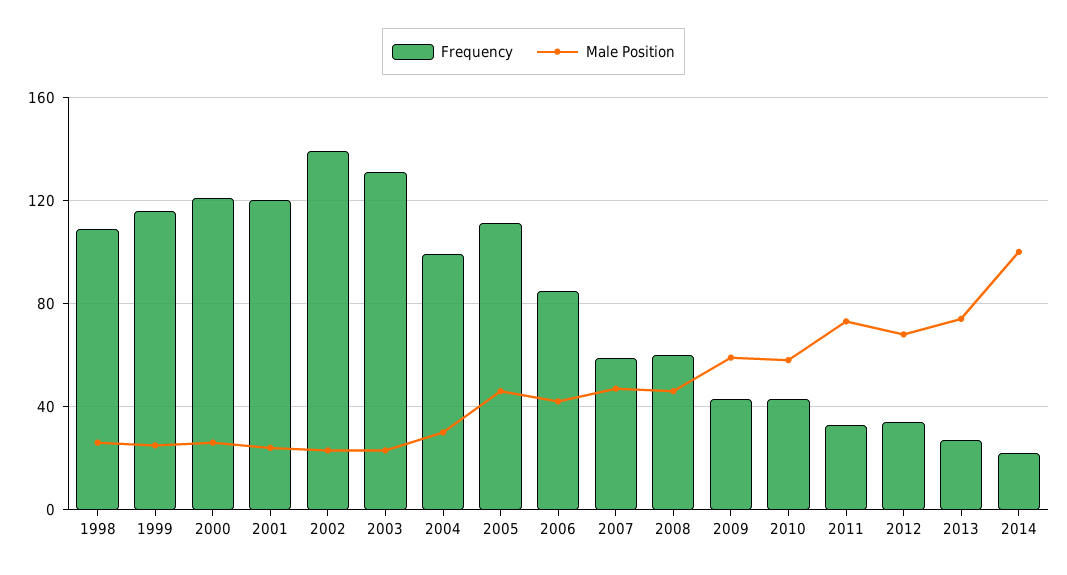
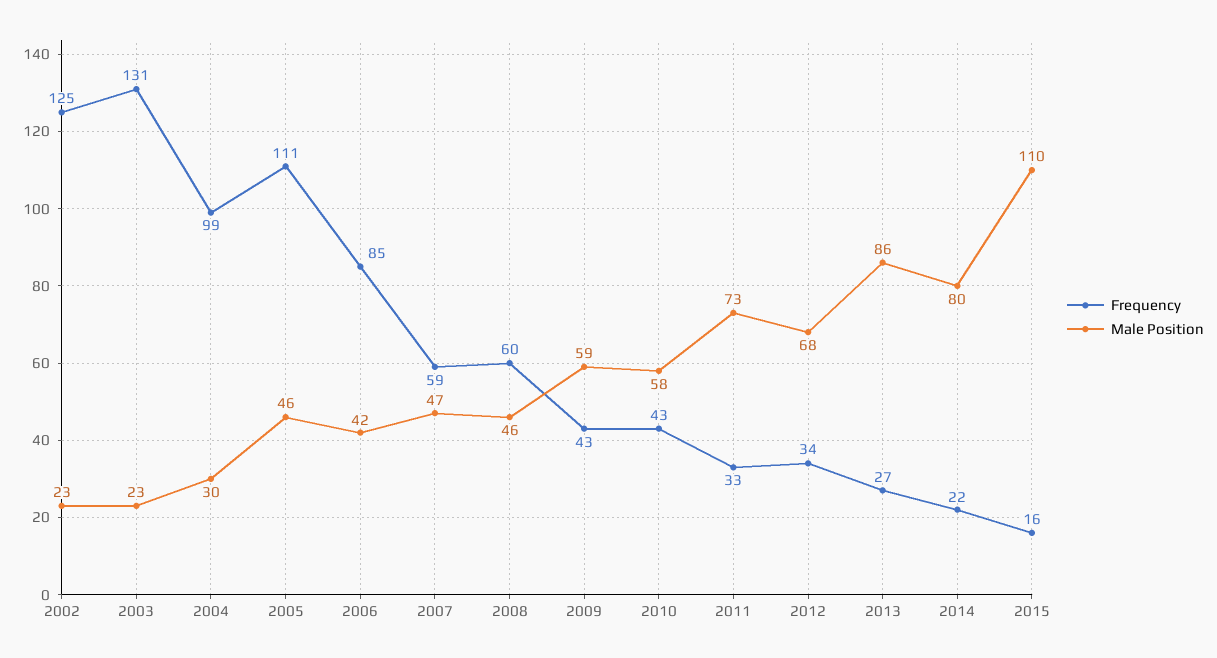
Frequency, 1998: 110 -> none
Male Position, 1998: 25 -> none
Frequency, 1999: 115 -> none
Male Position, 1999: 25 -> none
Frequency, 2000: 120 -> none
Male Position, 2000: 25 -> none
Frequency, 2001: 120 -> none
Male Position, 2001: 25 -> none
Frequency, 2002: 140 -> 125
Male Position, 2013: 75 -> 86
Male Position, 2014: 100 -> 80
Frequency, 2015: none -> 16
Male Position, 2015: none -> 110

